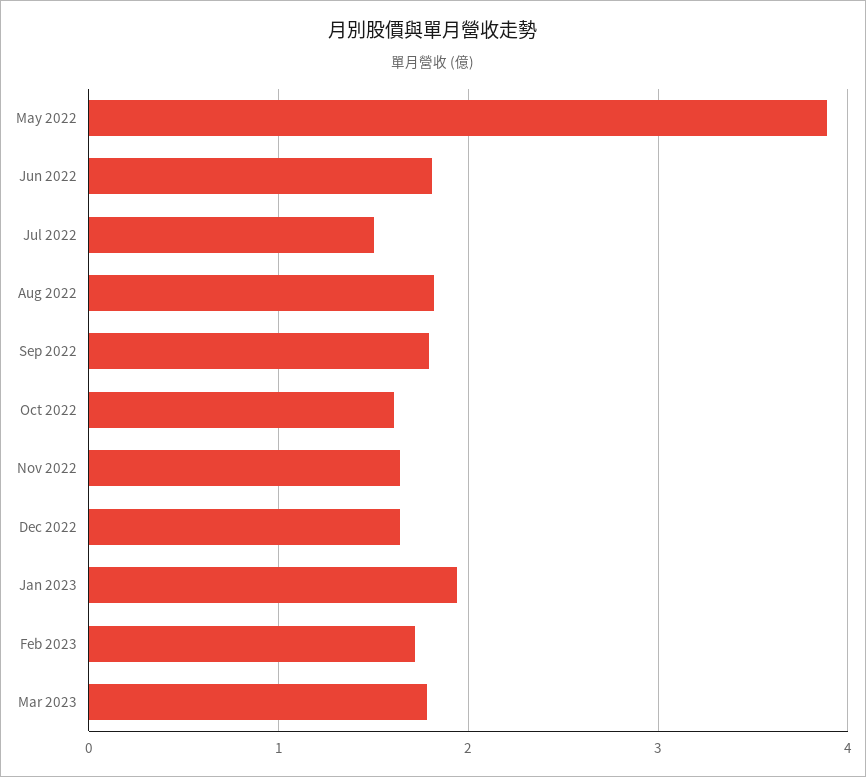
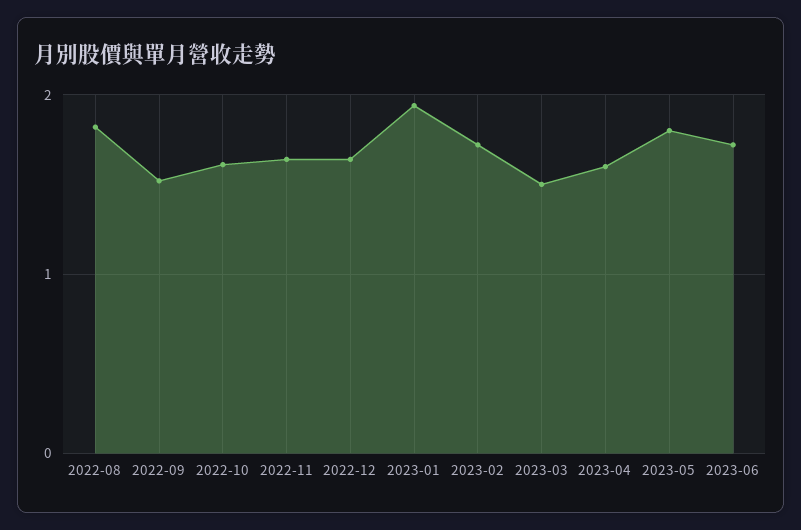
May 2022: 3.9 -> none
Jun 2022: 1.8 -> none
Jul 2022: 1.5 -> none
Sep 2022: 1.8 -> 1.5
Mar 2023: 1.8 -> 1.5
2023-04: none -> 1.6
2023-05: none -> 1.8
2023-06: none -> 1.7

